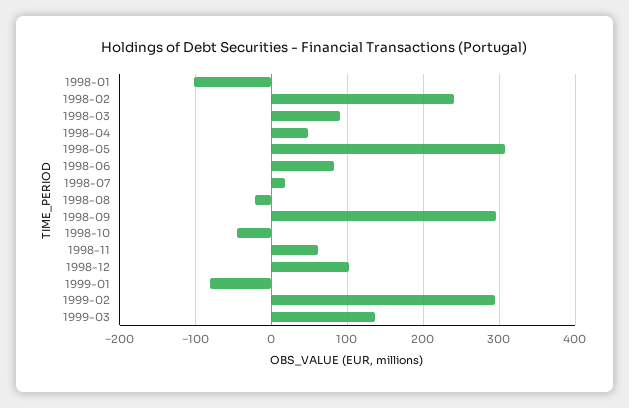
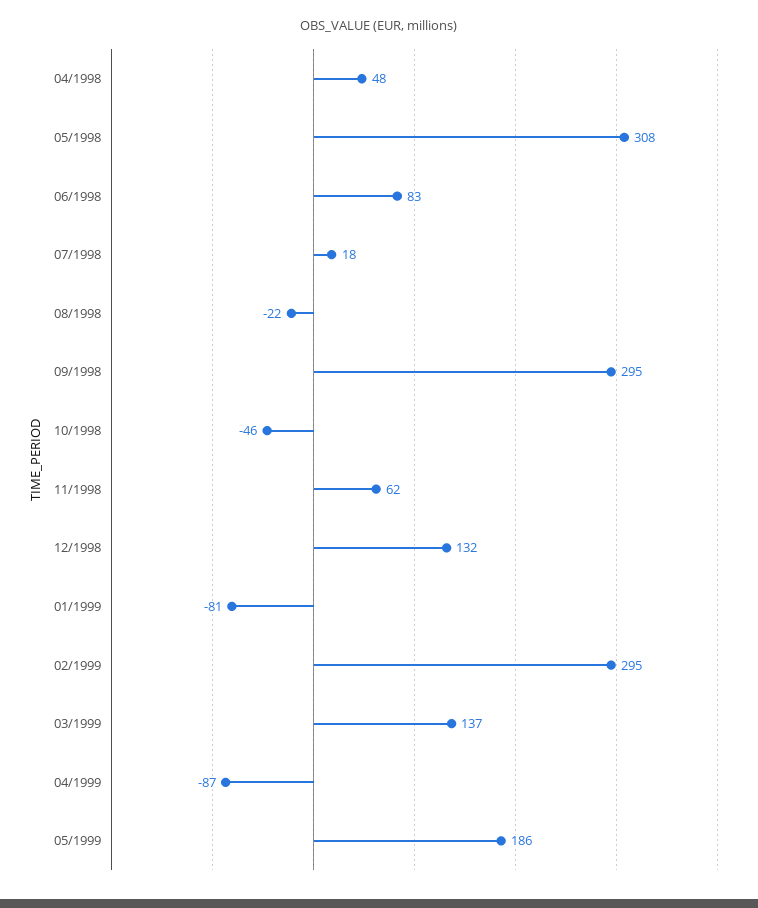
1998-01: -100 -> none
1998-02: 240 -> none
1998-03: 90 -> none
1998-12: 100 -> 132
04/1999: none -> -87
05/1999: none -> 186

